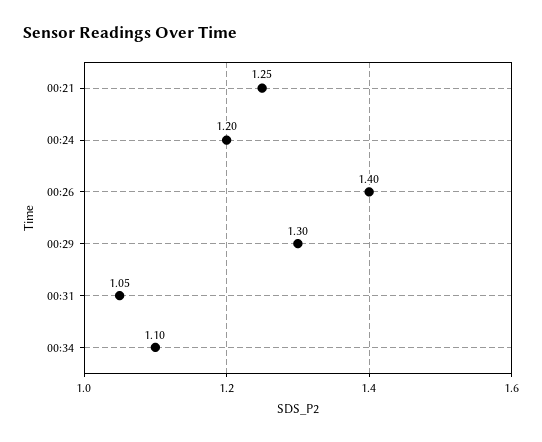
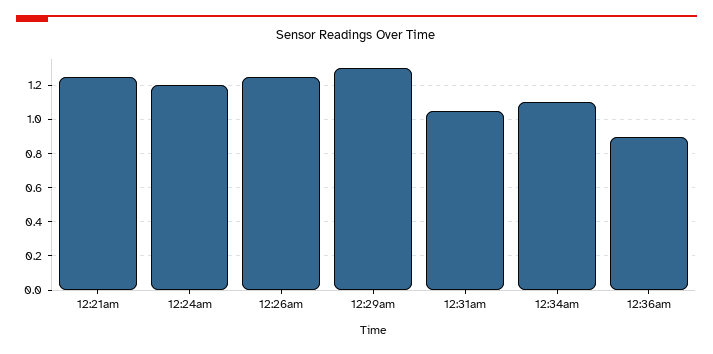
00:26: 1.4 -> 1.25
12:36am: none -> 0.9

